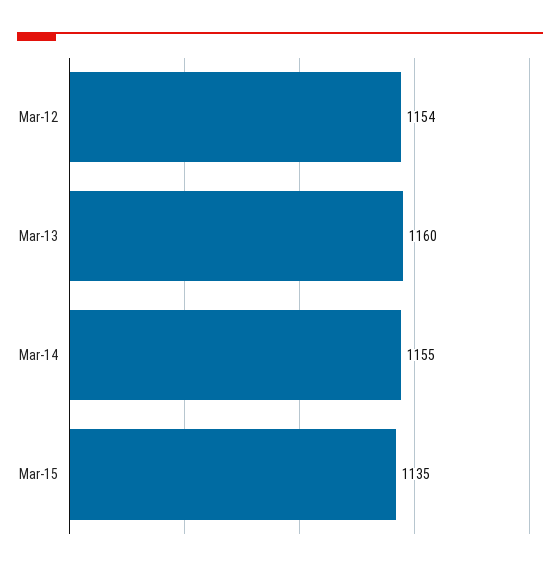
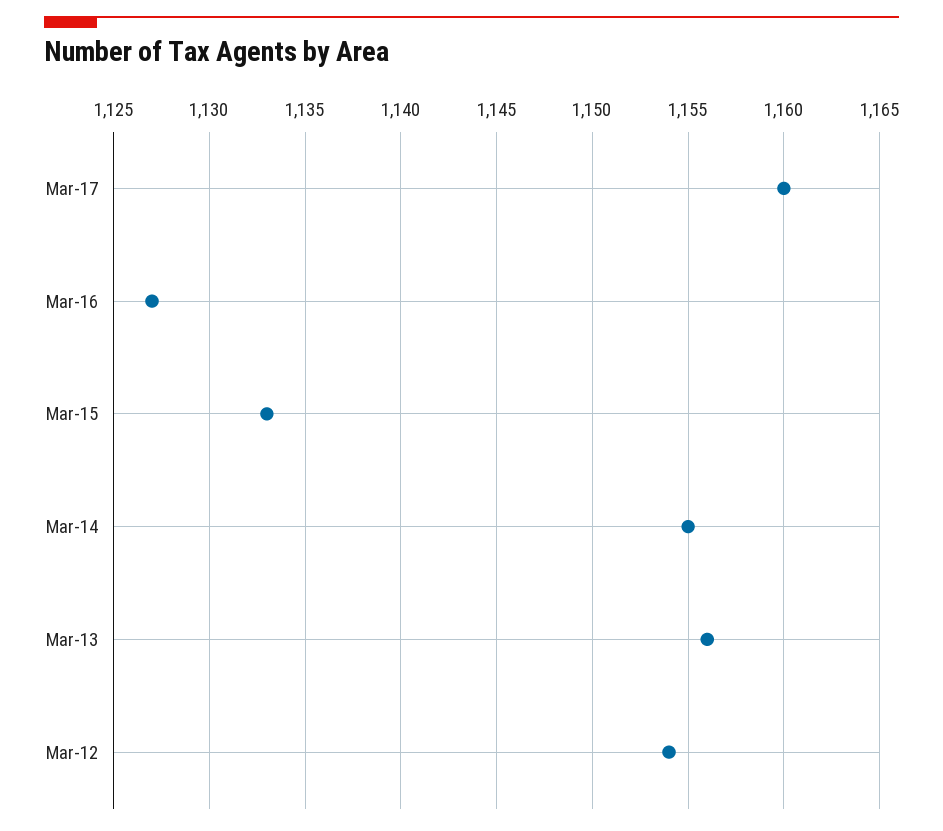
Mar-13: 1160 -> 1156
Mar-15: 1135 -> 1133
Mar-17: none -> 1160
Mar-16: none -> 1127

